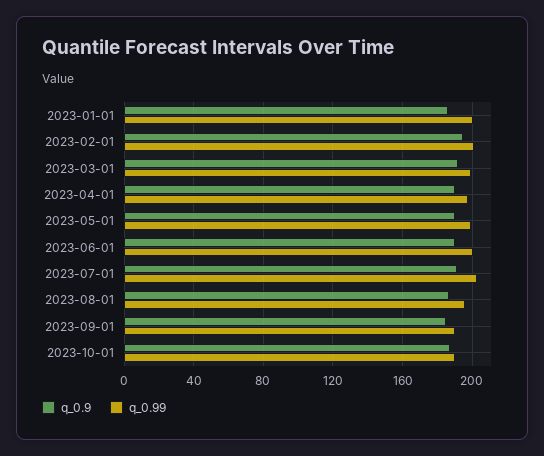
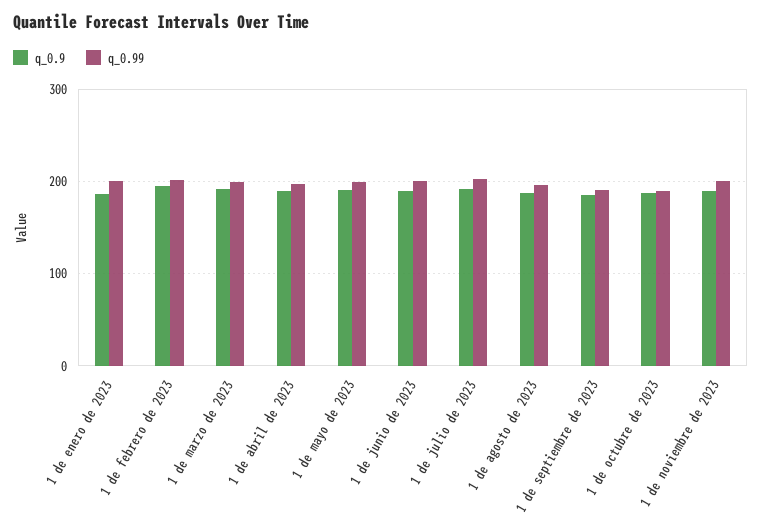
q_0.9, 1 de noviembre de 2023: none -> 190
q_0.99, 1 de noviembre de 2023: none -> 200

